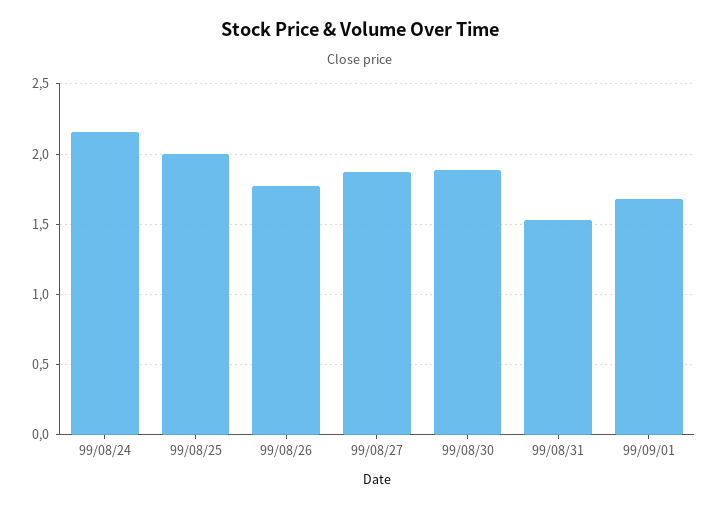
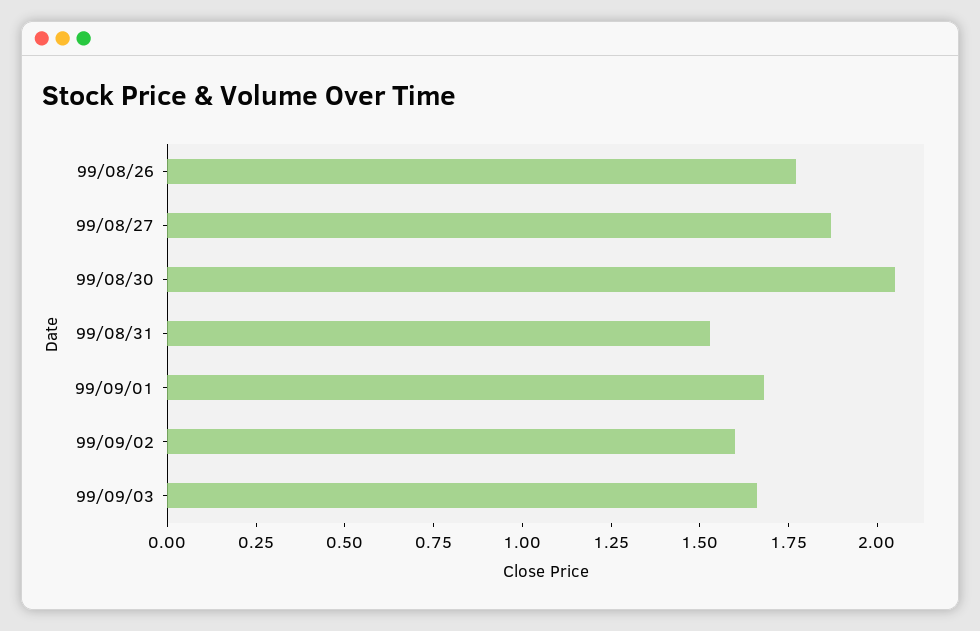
99/08/24: 2.15 -> none
99/08/25: 2 -> none
99/08/30: 1.9 -> 2.05
99/09/02: none -> 1.6
99/09/03: none -> 1.65

